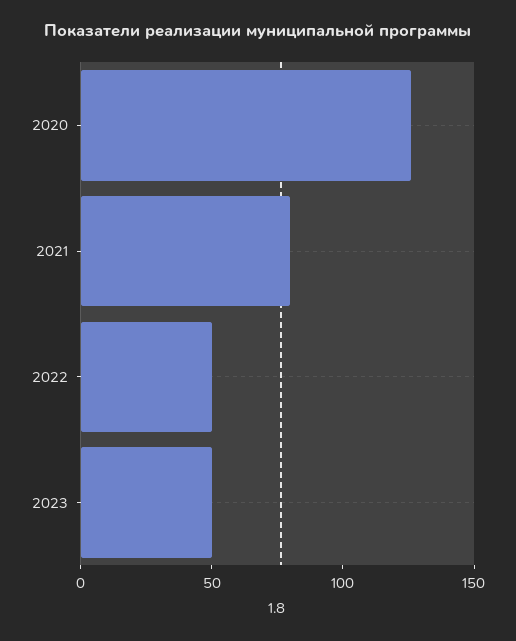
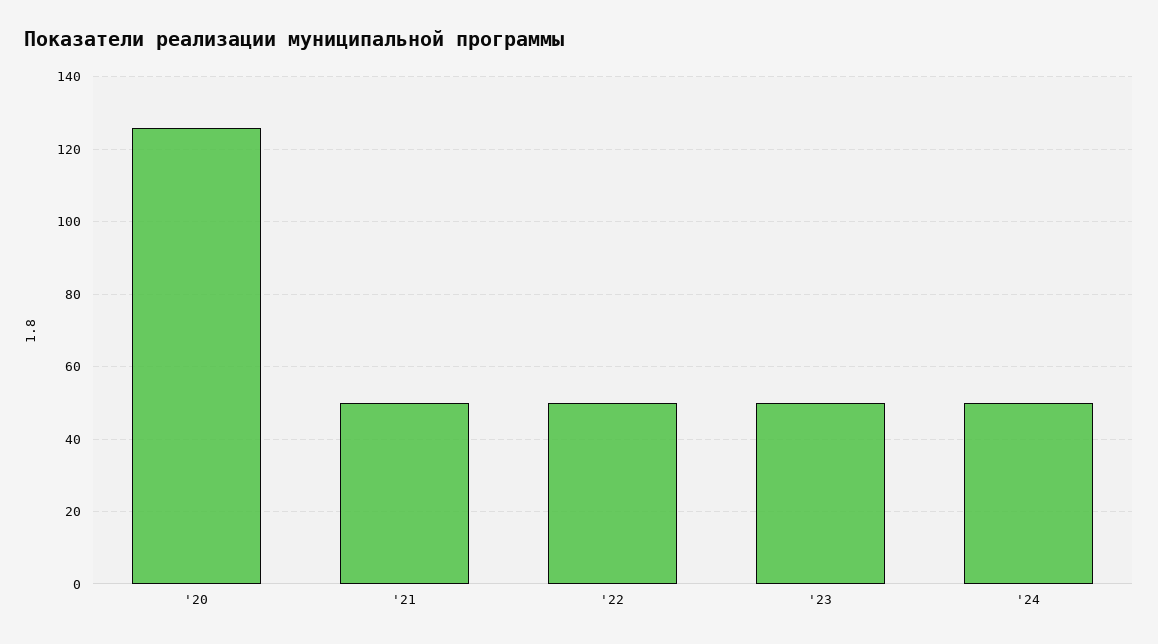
2021: 80 -> 50
'24: none -> 50

